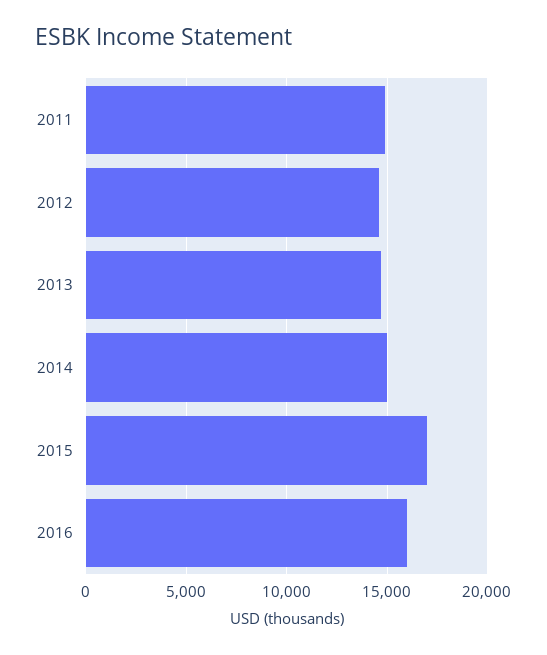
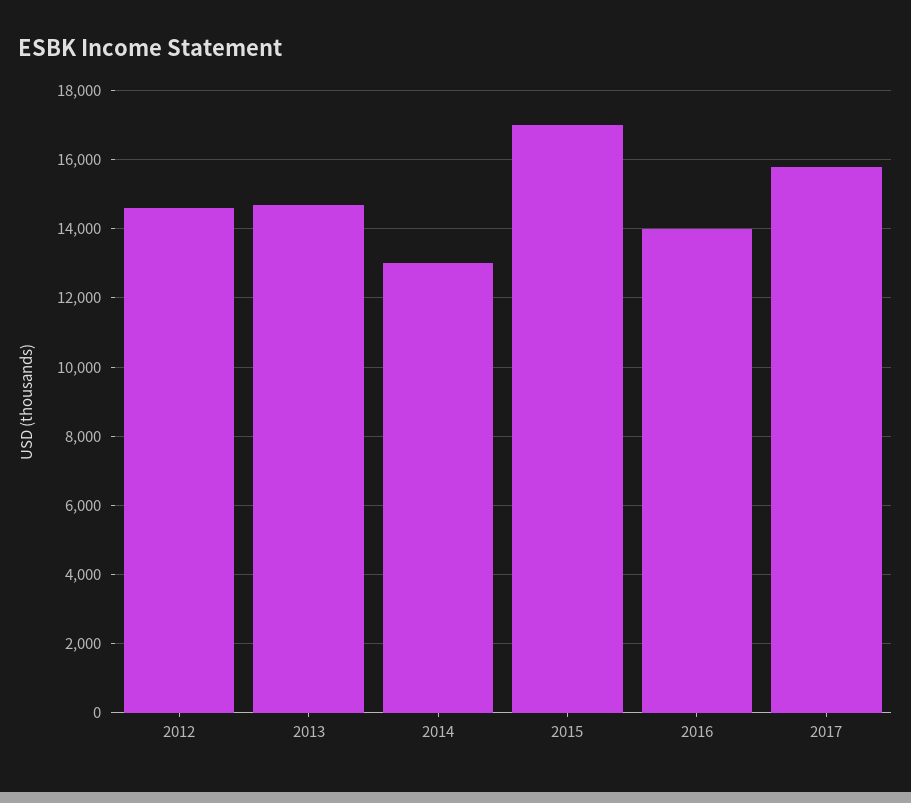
2011: 15000 -> none
2014: 15000 -> 13000
2016: 16000 -> 14000
2017: none -> 15800

